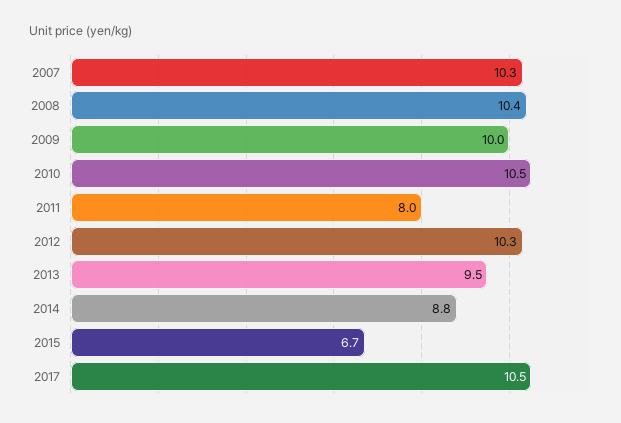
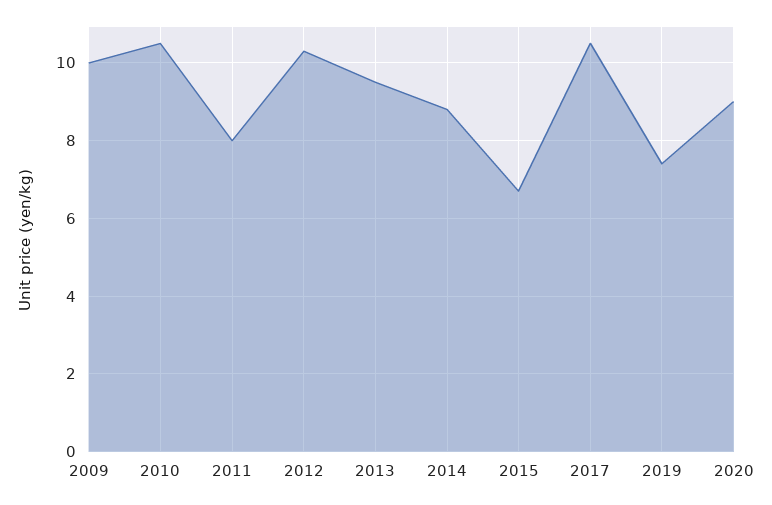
2007: 10.3 -> none
2008: 10.4 -> none
2019: none -> 7.5
2020: none -> 9

